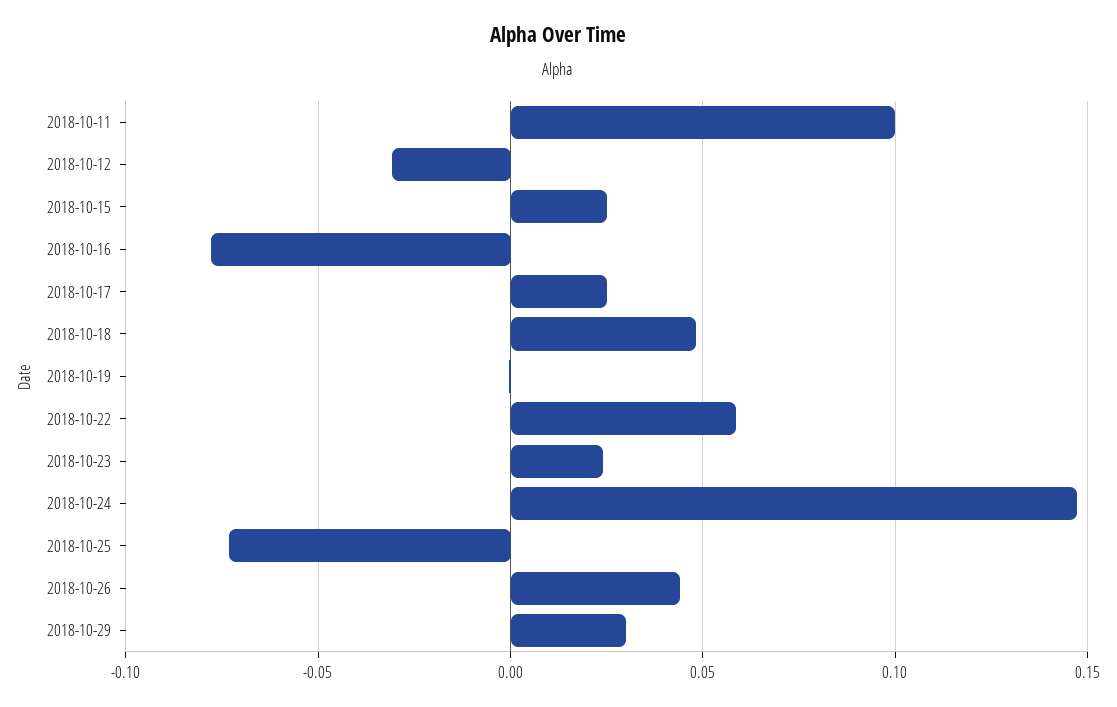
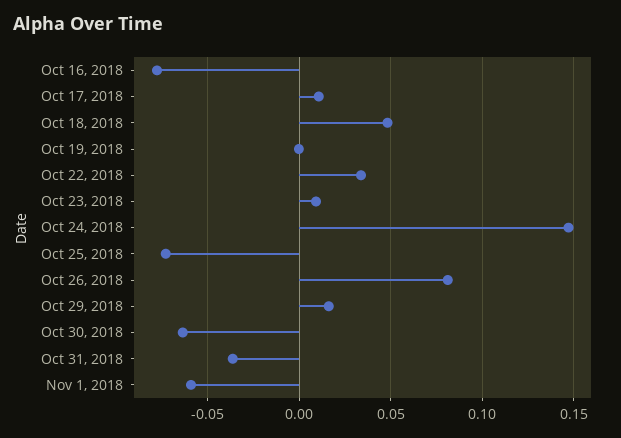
2018-10-11: 0.1 -> none
2018-10-12: -0.03 -> none
2018-10-15: 0.025 -> none
2018-10-17: 0.025 -> 0.01
2018-10-22: 0.06 -> 0.035
2018-10-23: 0.025 -> 0.01
2018-10-26: 0.045 -> 0.08
2018-10-29: 0.03 -> 0.015
Oct 30, 2018: none -> -0.065
Oct 31, 2018: none -> -0.035
Nov 1, 2018: none -> -0.06

